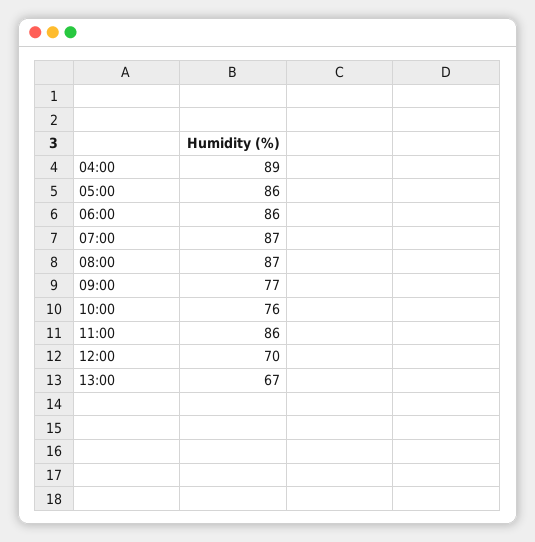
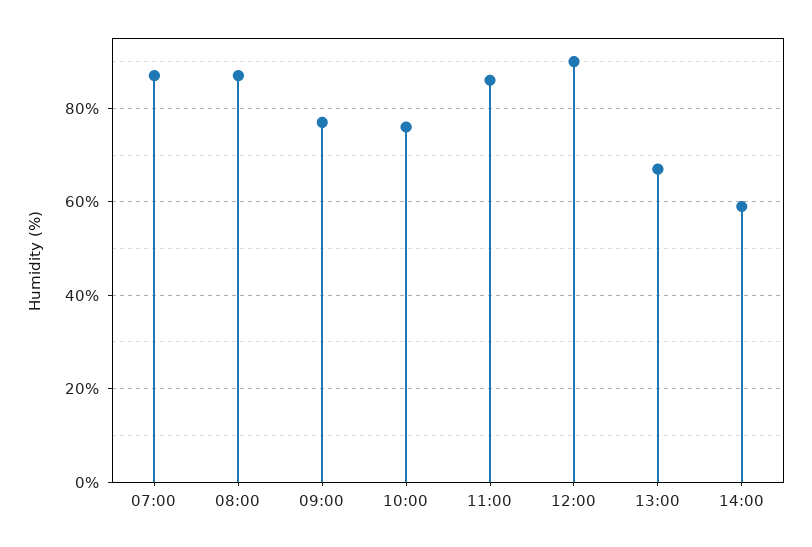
04:00: 89 -> none
05:00: 86 -> none
06:00: 86 -> none
12:00: 70 -> 90
14:00: none -> 60

